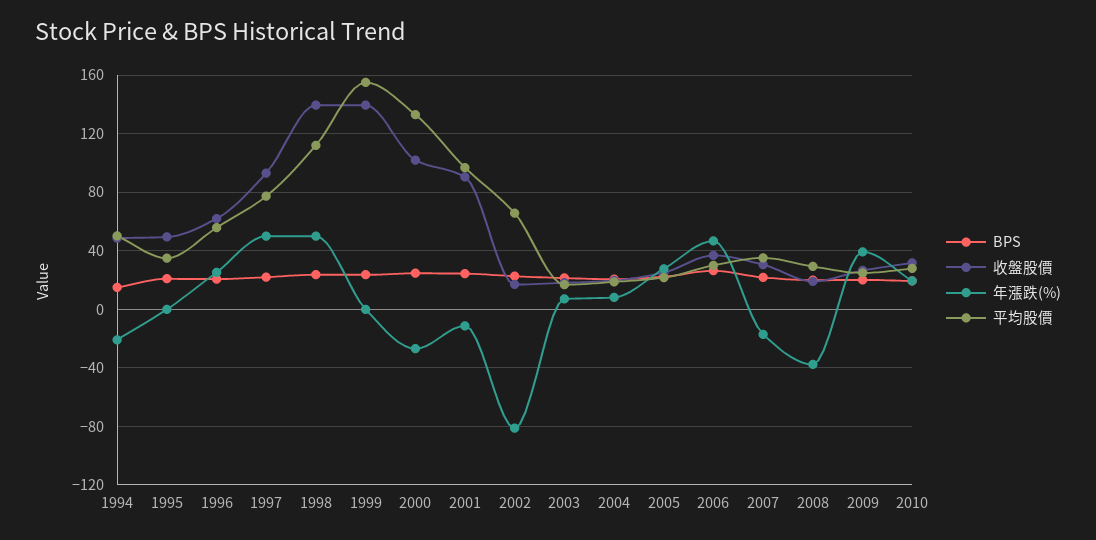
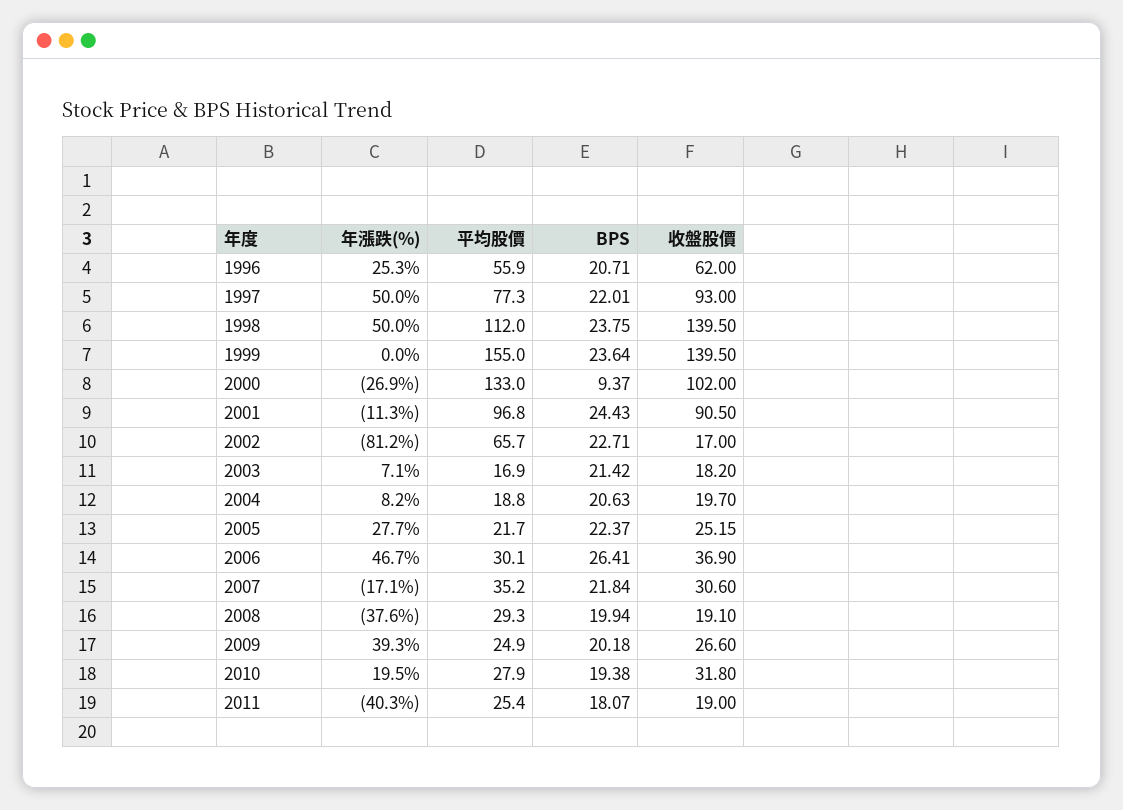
BPS, 1994: 15 -> none
收盤股價, 1994: 50 -> none
年漲跌(%), 1994: -20 -> none
平均股價, 1994: 50 -> none
BPS, 1995: 20 -> none
收盤股價, 1995: 50 -> none
年漲跌(%), 1995: 0 -> none
平均股價, 1995: 35 -> none
BPS, 2000: 25 -> 9.37
年漲跌(%), 2011: none -> -40.3
平均股價, 2011: none -> 25.4
BPS, 2011: none -> 18.07
收盤股價, 2011: none -> 19

